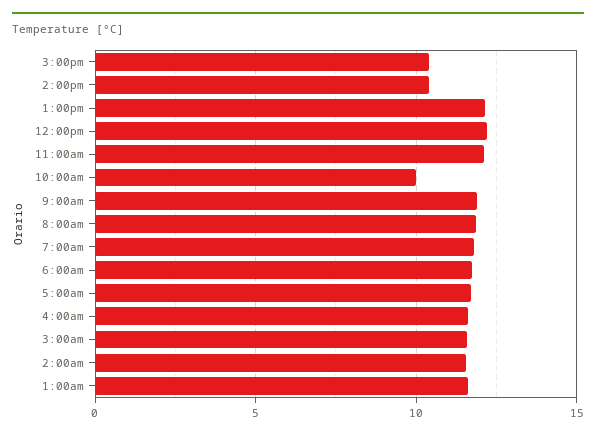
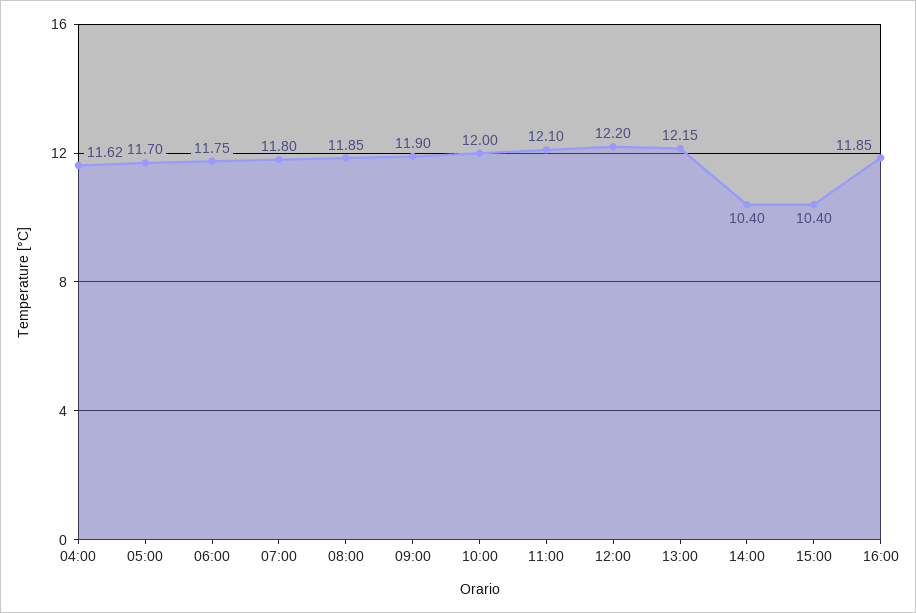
10:00am: 10 -> 12
3:00am: 11.5 -> none
2:00am: 11.5 -> none
1:00am: 11.5 -> none
16:00: none -> 11.85

